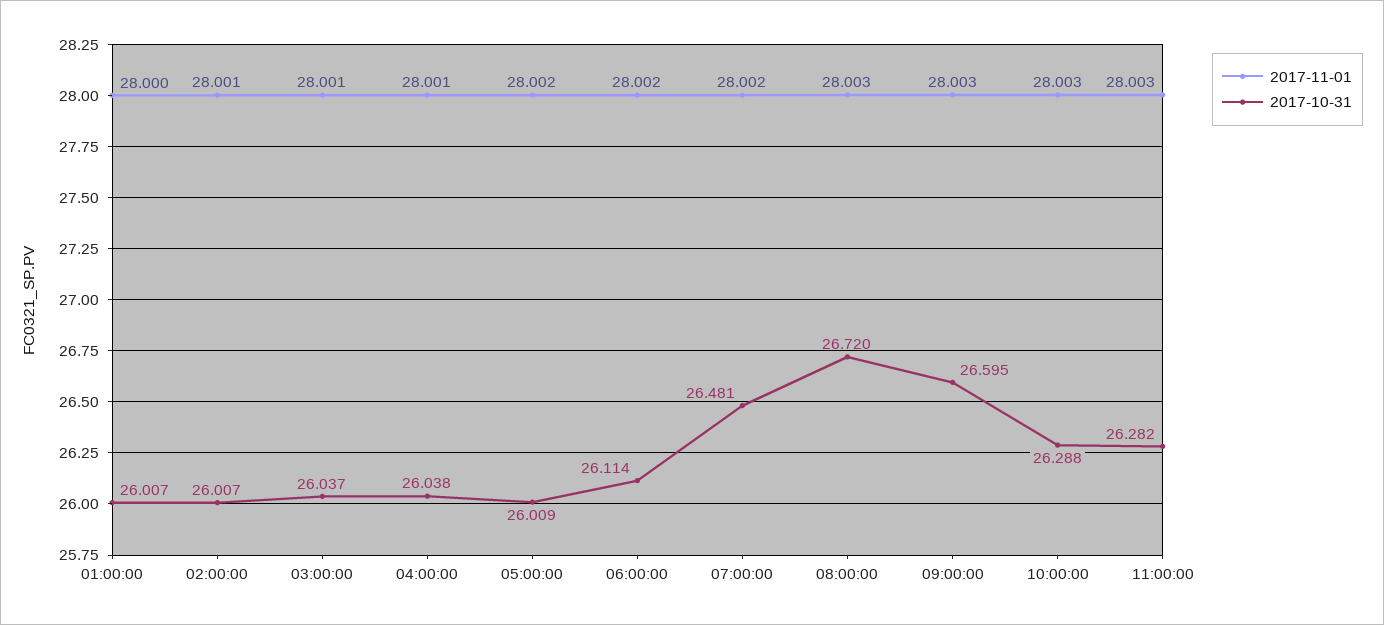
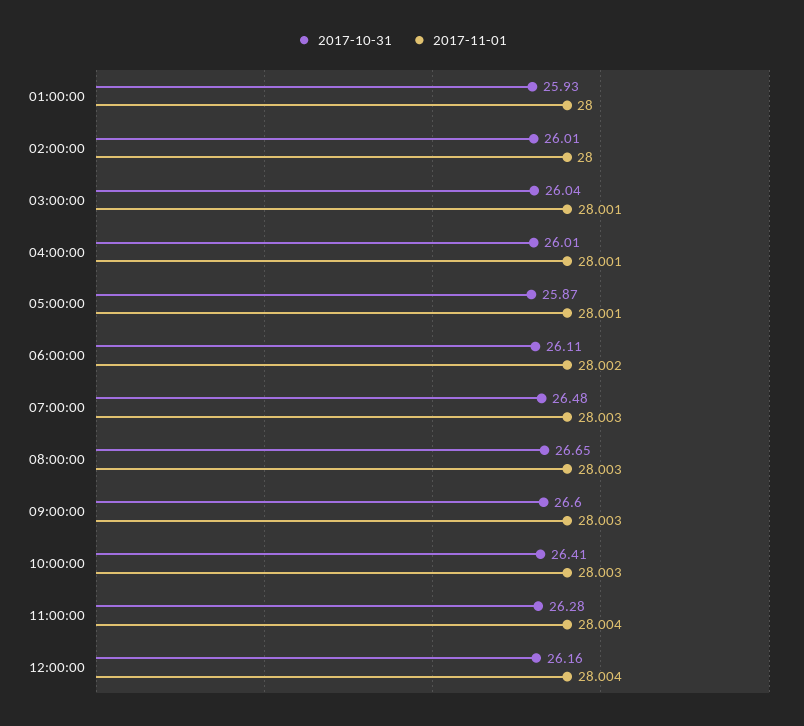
2017-10-31, 01:00:00: 26.007 -> 25.93
2017-11-01, 02:00:00: 28.001 -> 28
2017-10-31, 04:00:00: 26.038 -> 26.01
2017-11-01, 05:00:00: 28.002 -> 28.001
2017-10-31, 05:00:00: 26.009 -> 25.87
2017-11-01, 07:00:00: 28.002 -> 28.003
2017-10-31, 08:00:00: 26.72 -> 26.65
2017-10-31, 10:00:00: 26.288 -> 26.41
2017-11-01, 11:00:00: 28.003 -> 28.004
2017-10-31, 12:00:00: none -> 26.16
2017-11-01, 12:00:00: none -> 28.004

